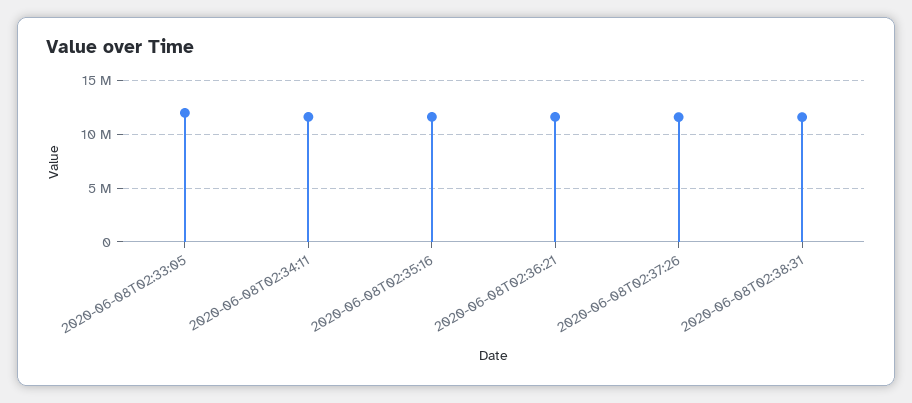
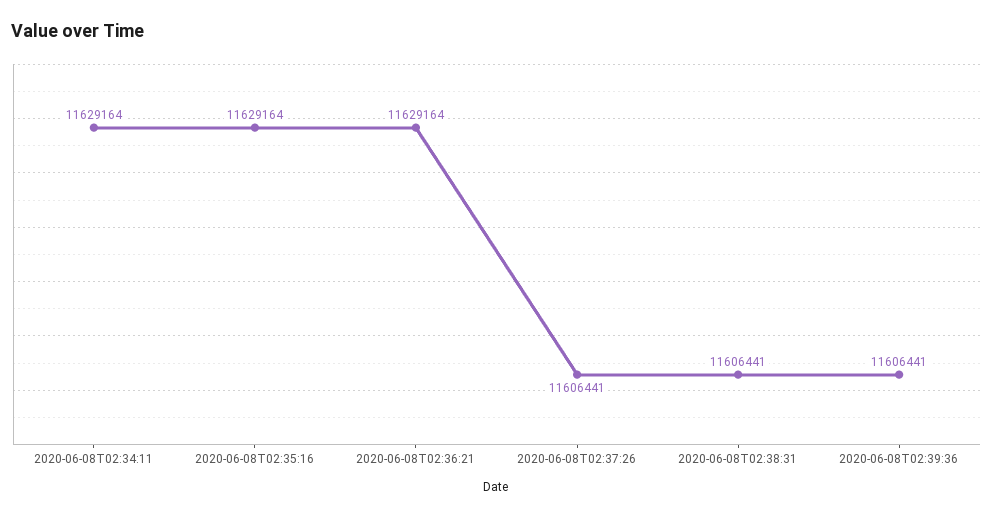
2020-06-08T02:33:05: 12000000 -> none
2020-06-08T02:39:36: none -> 11606441

